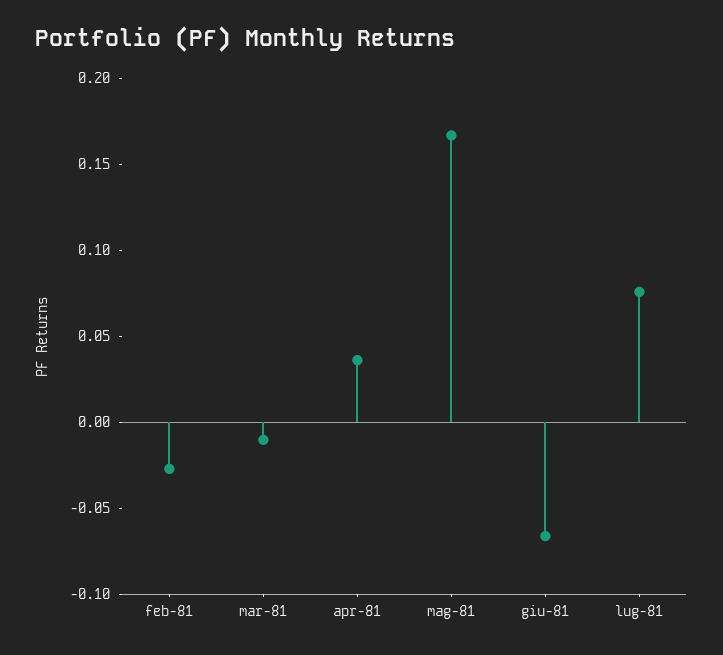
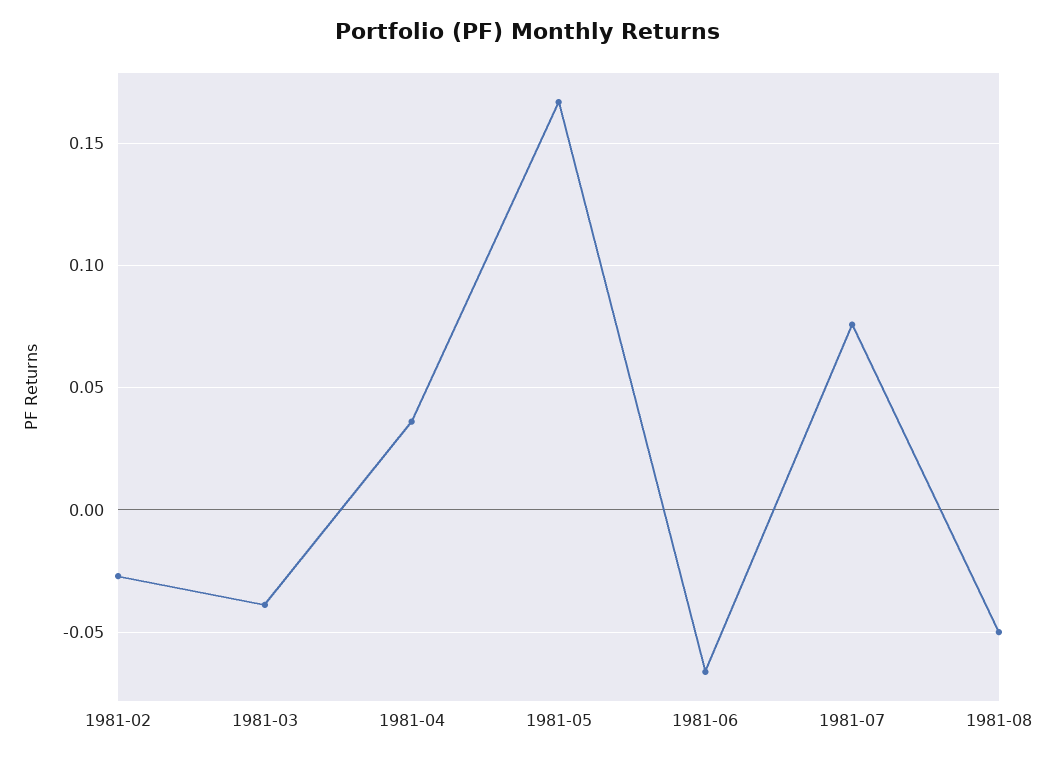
mar-81: -0.01 -> -0.04
1981-08: none -> -0.05

